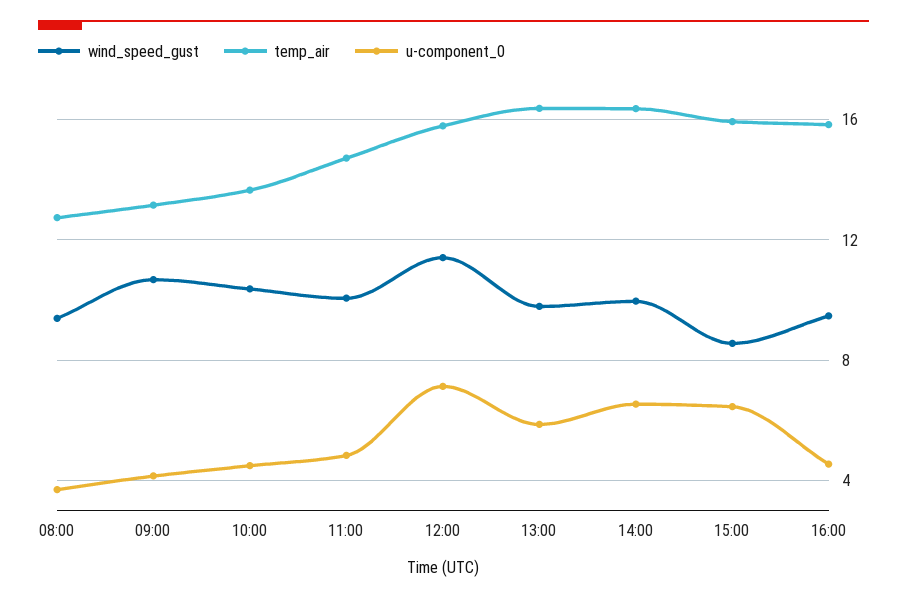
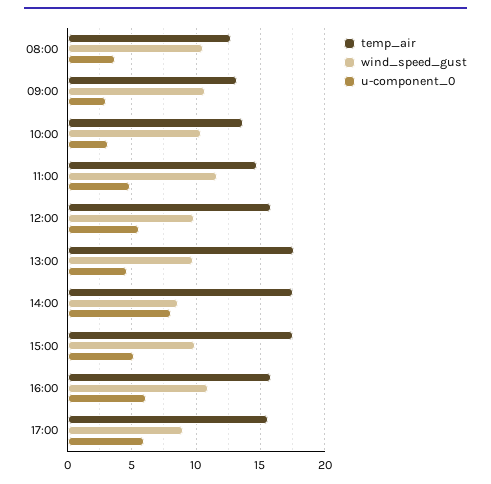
wind_speed_gust, 08:00: 9.5 -> 10.5
u-component_0, 09:00: 4 -> 3
u-component_0, 10:00: 4.5 -> 3
wind_speed_gust, 11:00: 10 -> 11.5
wind_speed_gust, 12:00: 11.5 -> 10
u-component_0, 12:00: 7 -> 5.5
temp_air, 13:00: 16.5 -> 17.5
u-component_0, 13:00: 6 -> 4.5
wind_speed_gust, 14:00: 10 -> 8.5
temp_air, 14:00: 16.5 -> 17.5
u-component_0, 14:00: 6.5 -> 8
wind_speed_gust, 15:00: 8.5 -> 10
temp_air, 15:00: 16 -> 17.5
u-component_0, 15:00: 6.5 -> 5
wind_speed_gust, 16:00: 9.5 -> 11
u-component_0, 16:00: 4.5 -> 6
temp_air, 17:00: none -> 15.5
wind_speed_gust, 17:00: none -> 9
u-component_0, 17:00: none -> 6

